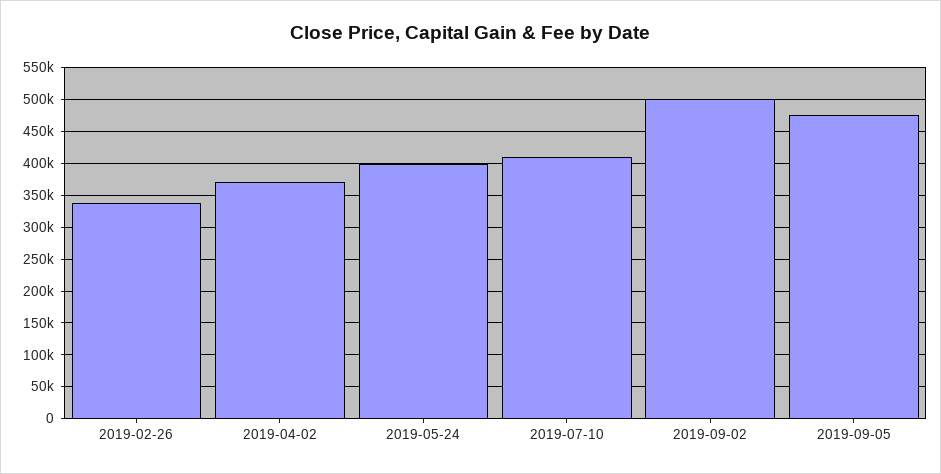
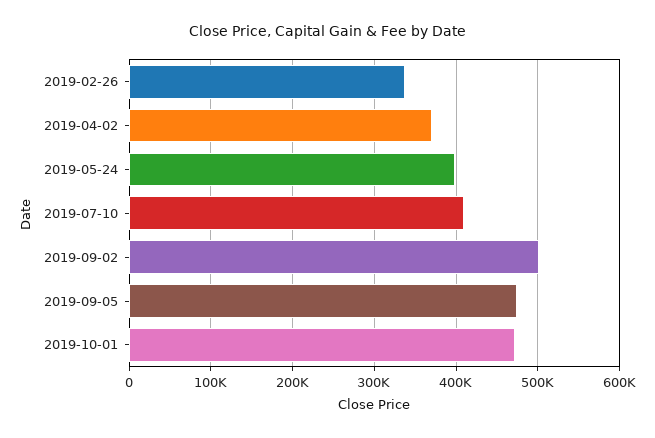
2019-10-01: none -> 470000

